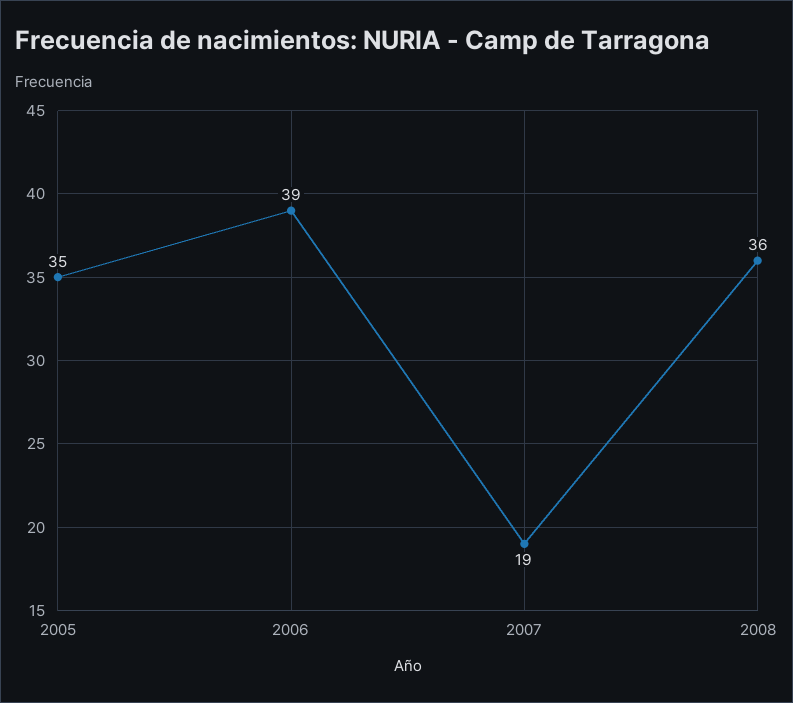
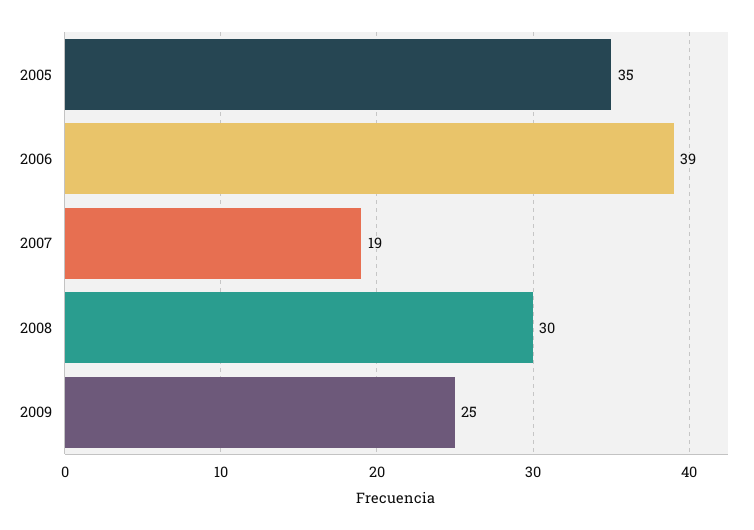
2008: 36 -> 30
2009: none -> 25

